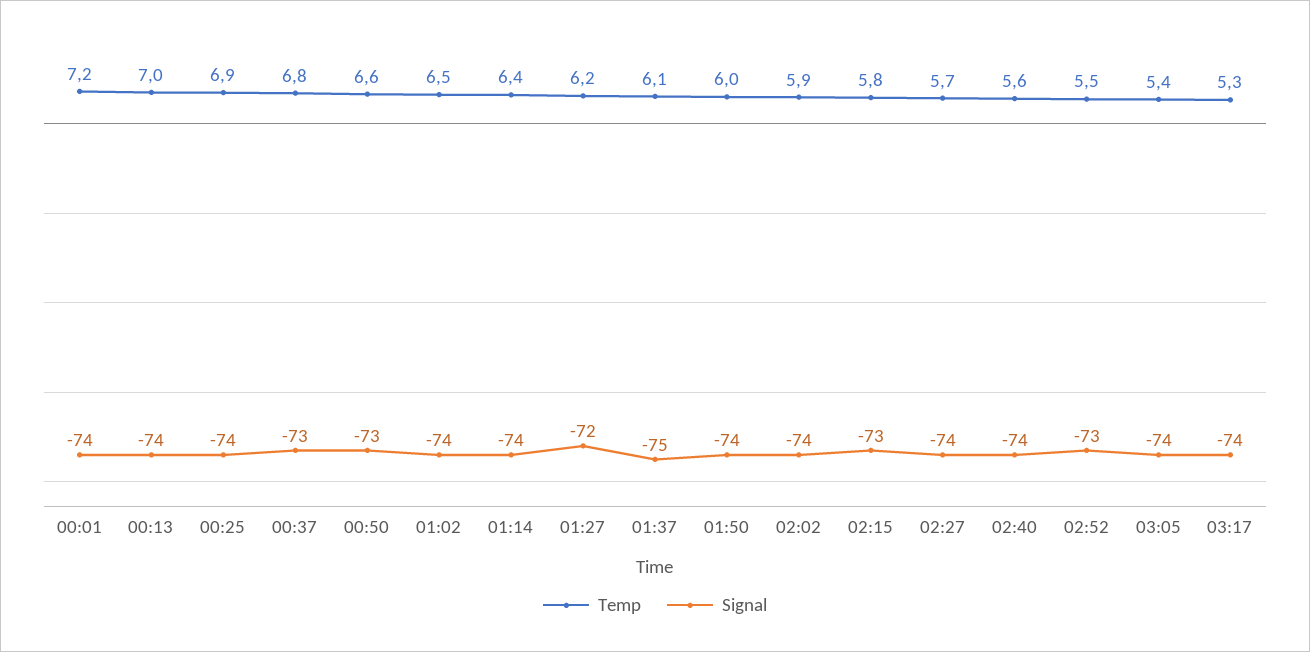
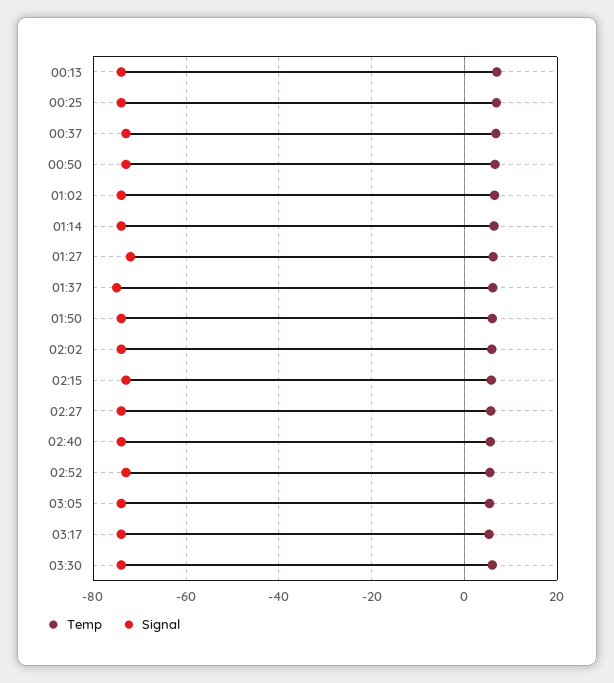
Temp, 00:01: 7.2 -> none
Signal, 00:01: -74 -> none
Temp, 03:30: none -> 6
Signal, 03:30: none -> -74

